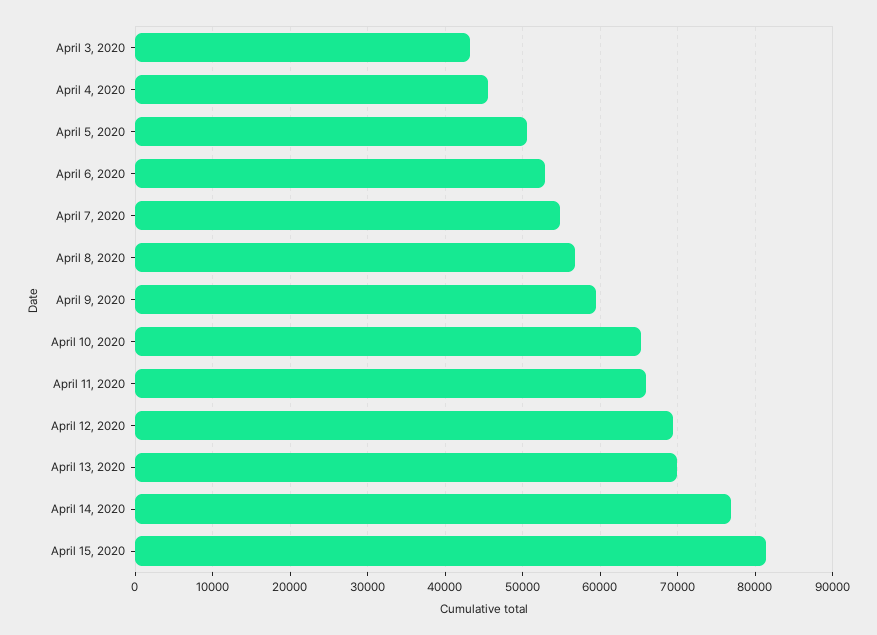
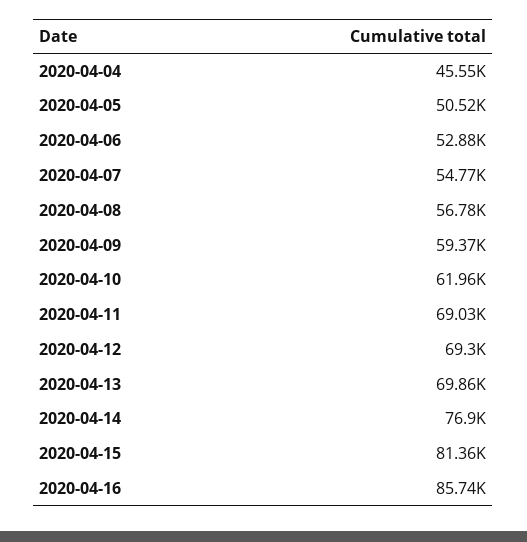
April 3, 2020: 43000 -> none
April 10, 2020: 65000 -> 61960
April 11, 2020: 66000 -> 69030
2020-04-16: none -> 85740

